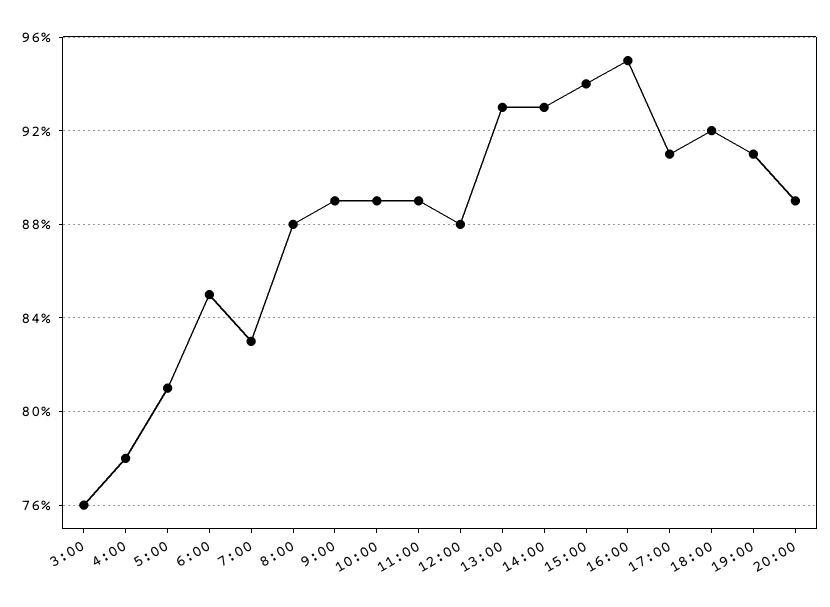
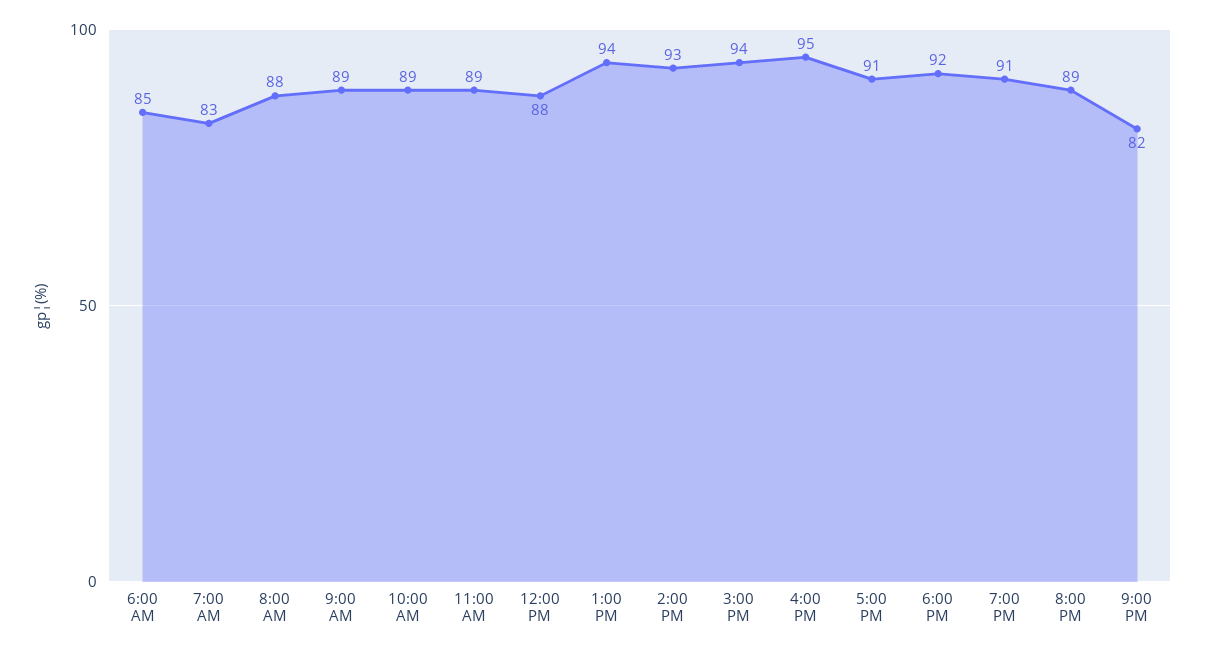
3:00: 76 -> none
4:00: 78 -> none
5:00: 81 -> none
13:00: 93 -> 94
9:00 PM: none -> 82

